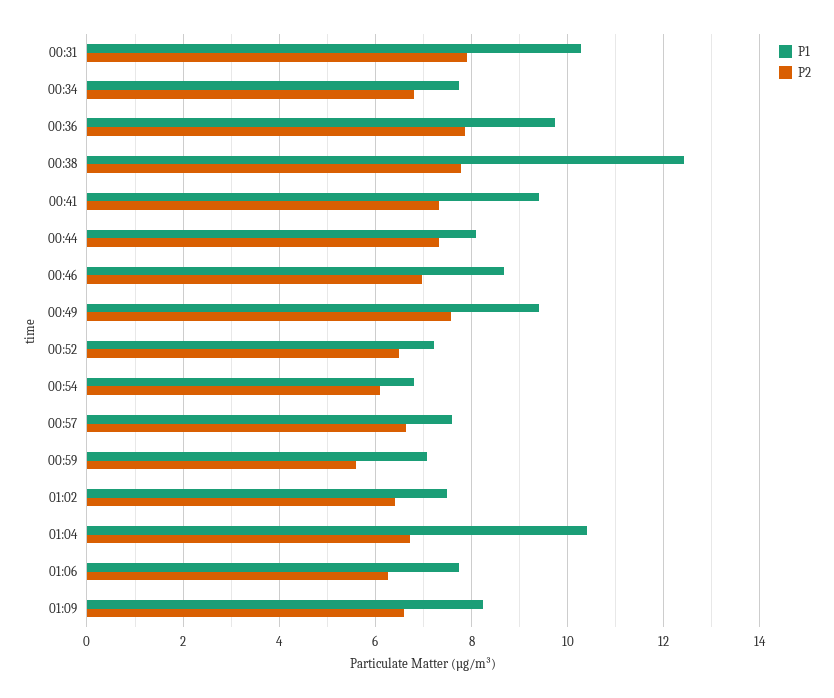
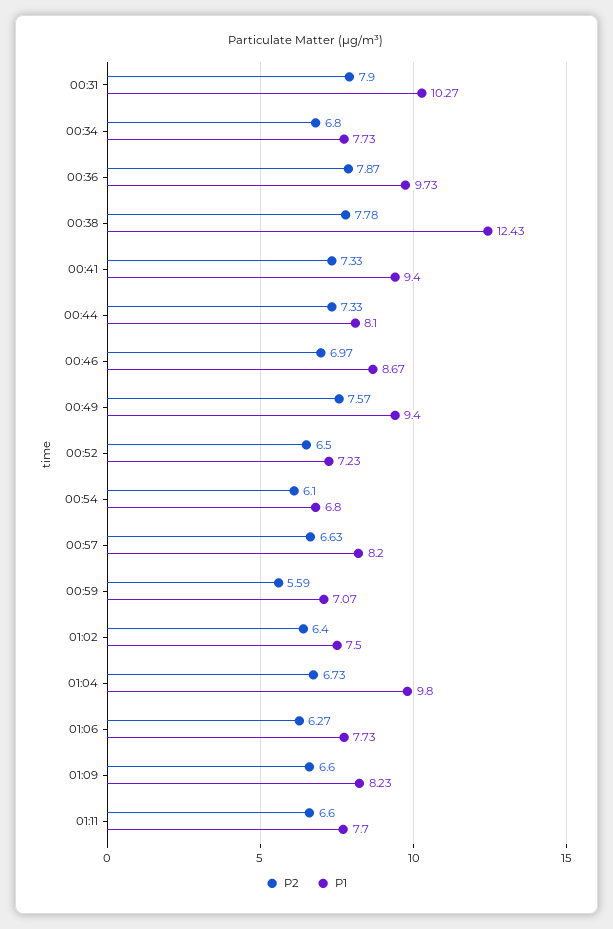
P1, 00:57: 7.6 -> 8.2
P1, 01:04: 10.4 -> 9.8
P2, 01:11: none -> 6.6
P1, 01:11: none -> 7.7

